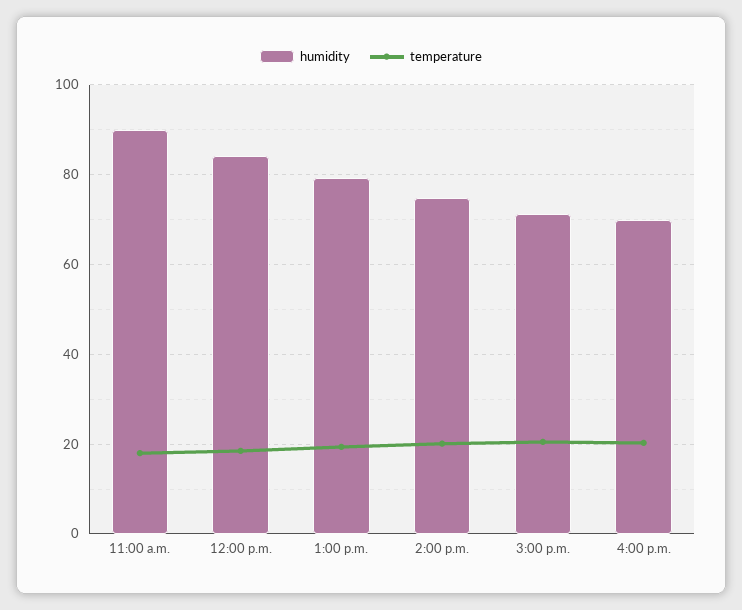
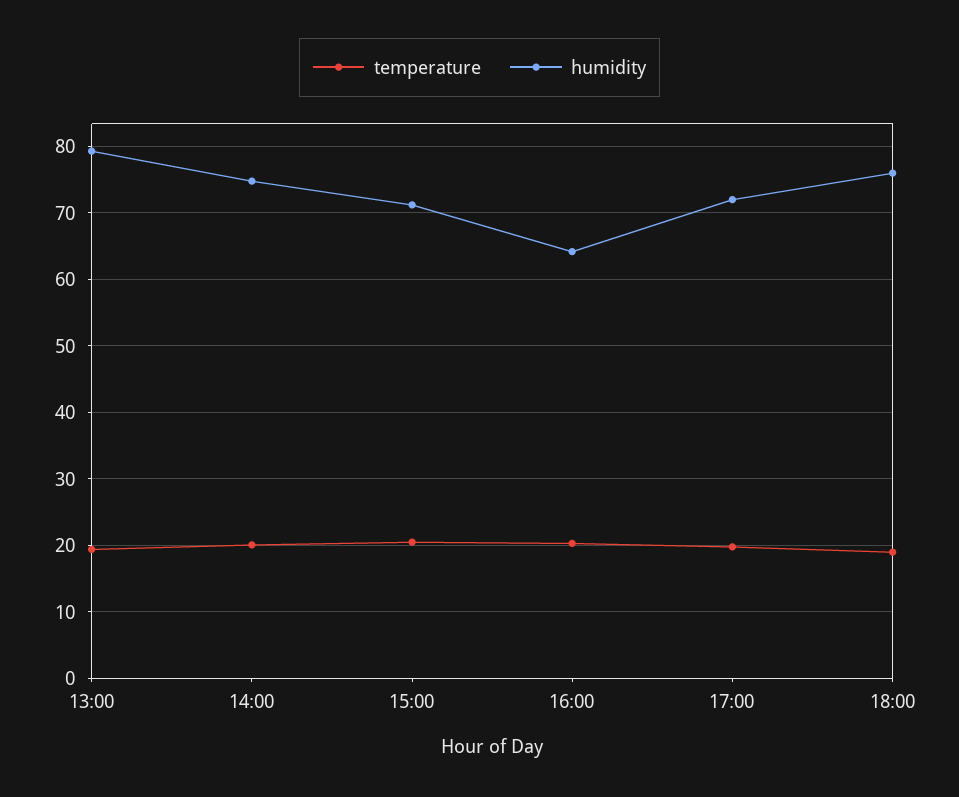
humidity, 11:00 a.m.: 90 -> none
temperature, 11:00 a.m.: 18 -> none
humidity, 12:00 p.m.: 84 -> none
temperature, 12:00 p.m.: 18 -> none
humidity, 4:00 p.m.: 70 -> 64
temperature, 17:00: none -> 20
humidity, 17:00: none -> 72
temperature, 18:00: none -> 19
humidity, 18:00: none -> 76

